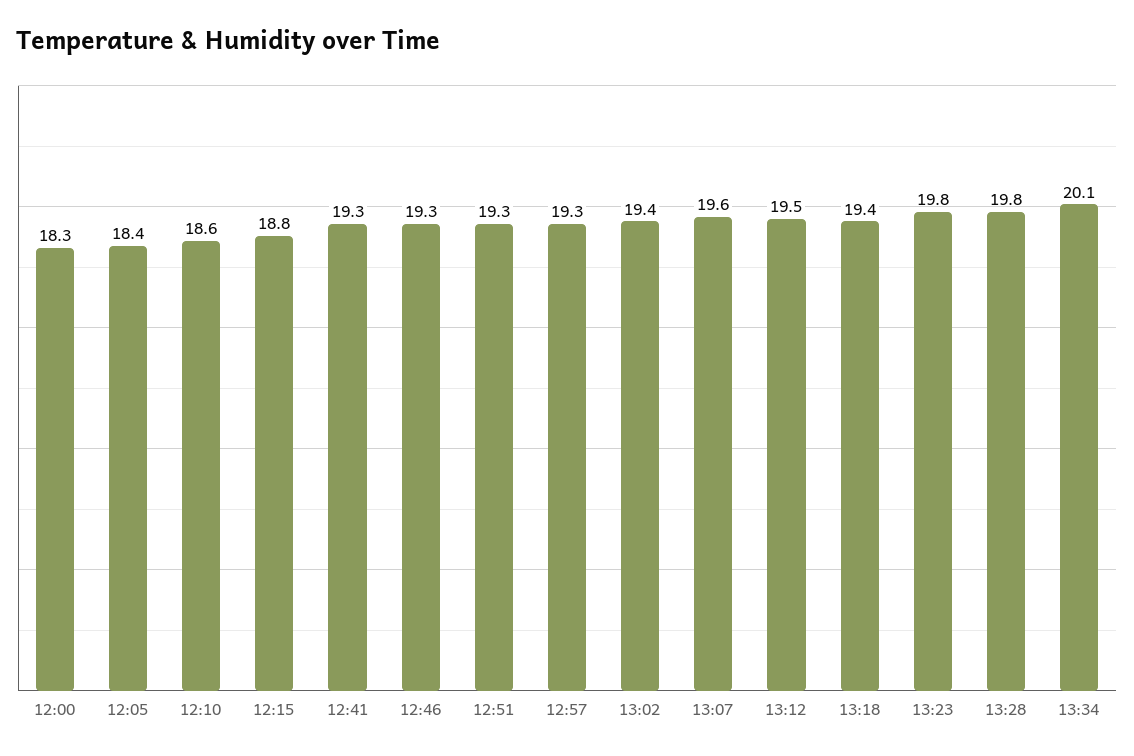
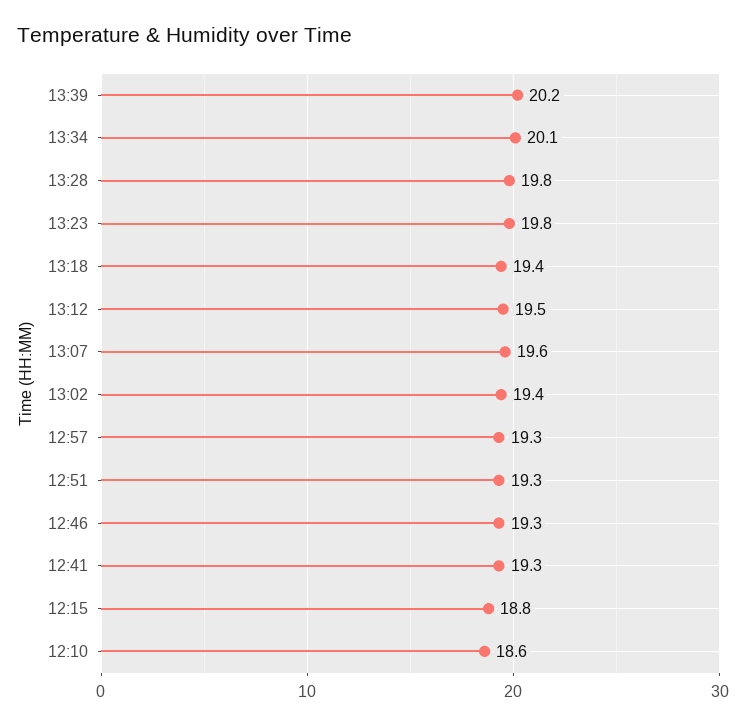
12:00: 18.3 -> none
12:05: 18.4 -> none
13:39: none -> 20.2

